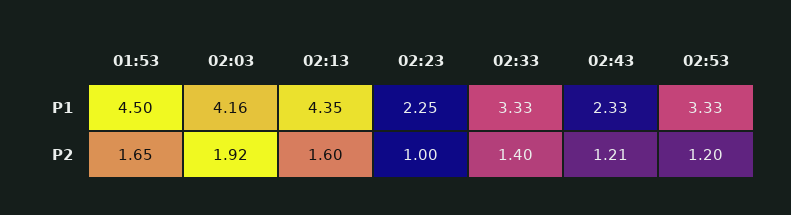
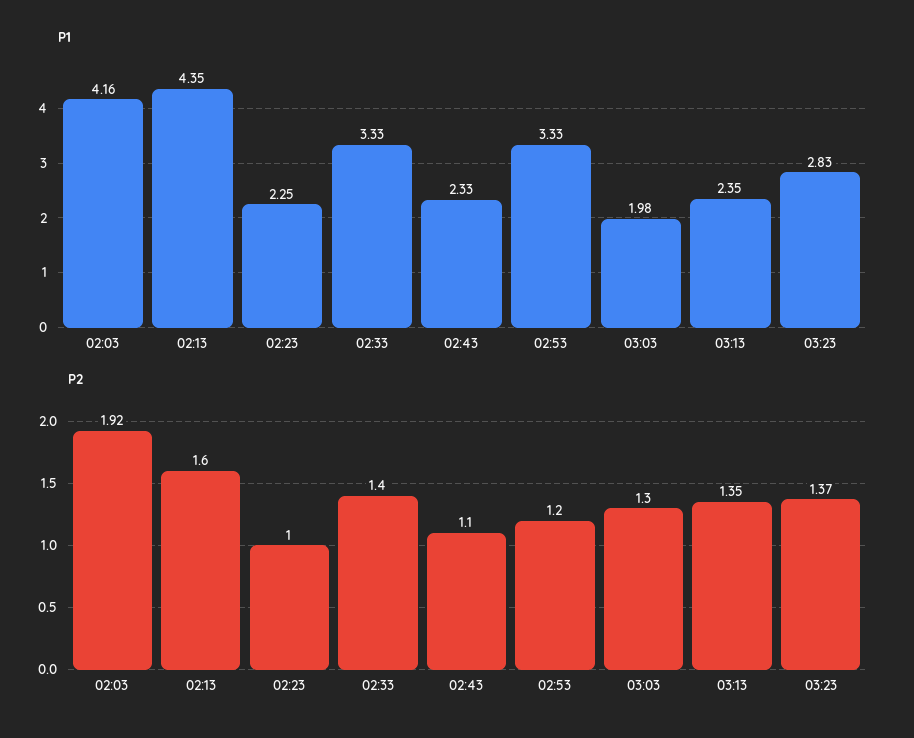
P1, 01:53: 4.5 -> none
P2, 01:53: 1.65 -> none
P2, 02:43: 1.21 -> 1.1
P1, 03:03: none -> 1.98
P1, 03:13: none -> 2.35
P1, 03:23: none -> 2.83
P2, 03:03: none -> 1.3
P2, 03:13: none -> 1.35
P2, 03:23: none -> 1.37

